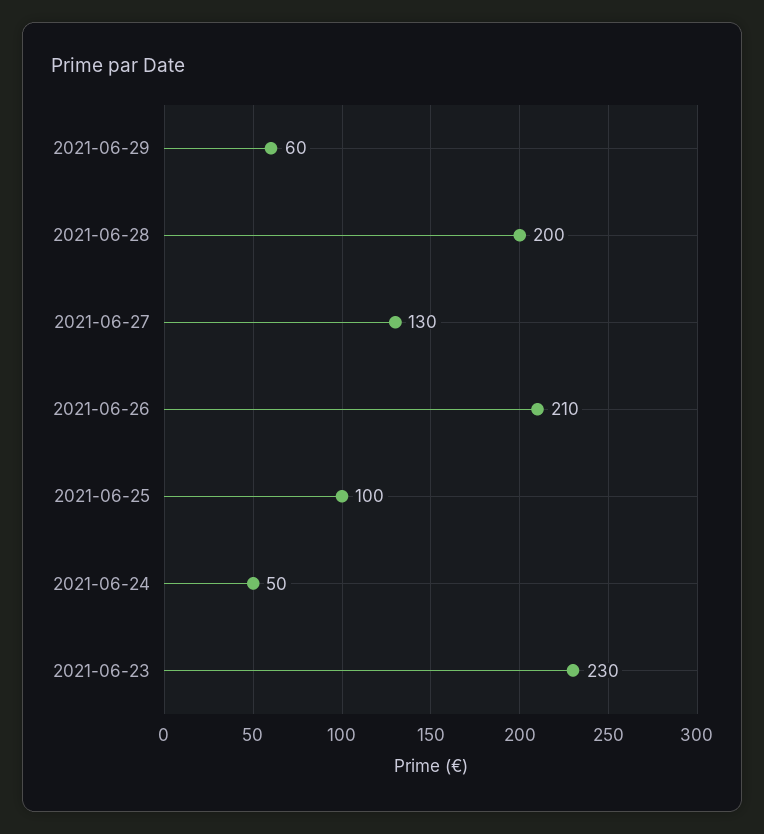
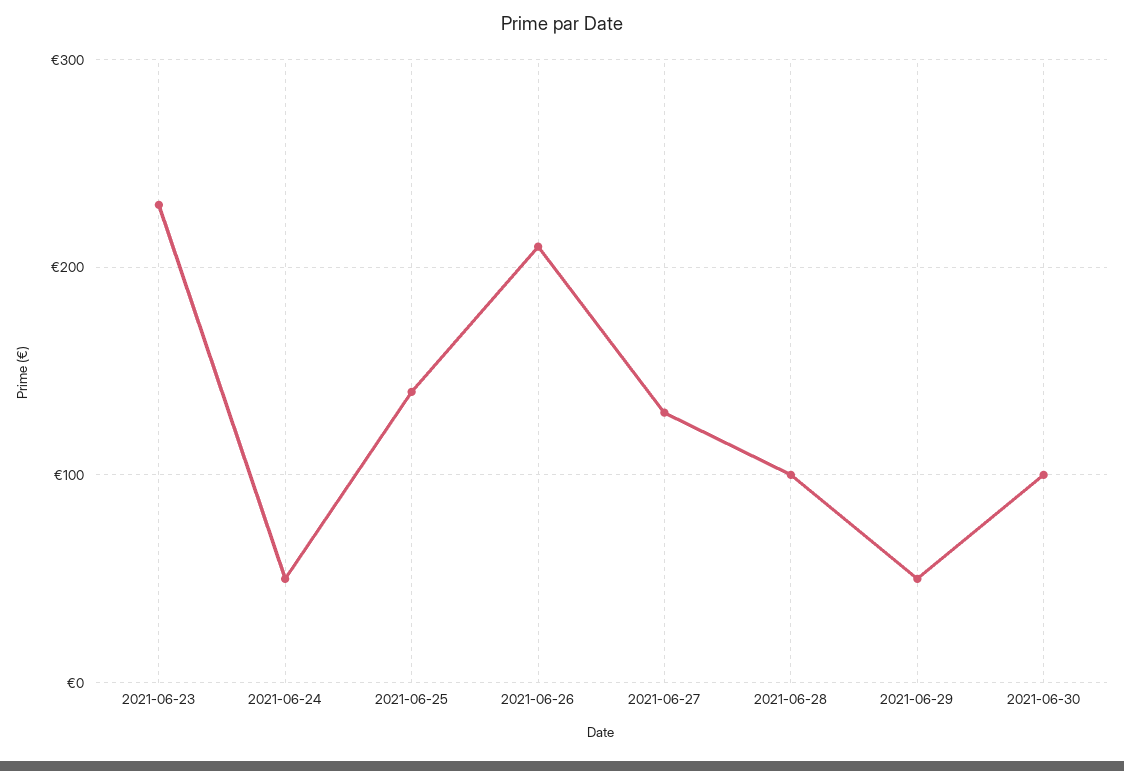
2021-06-29: 60 -> 50
2021-06-28: 200 -> 100
2021-06-25: 100 -> 140
2021-06-30: none -> 100

